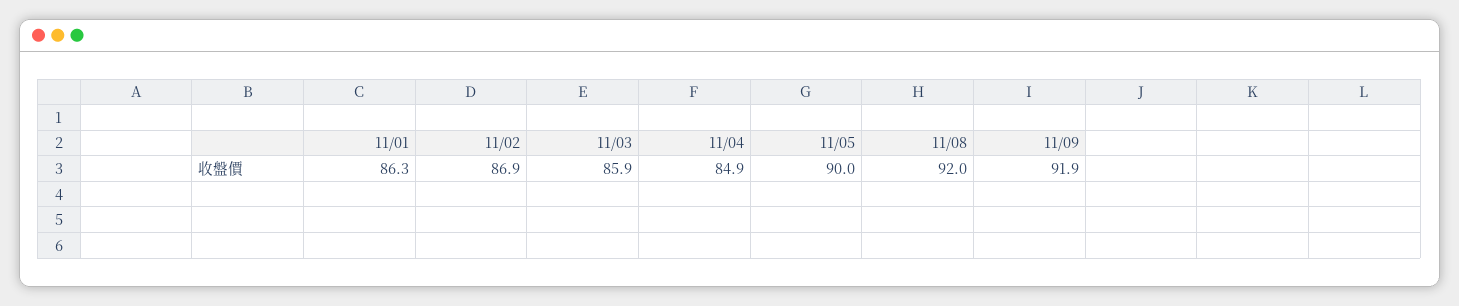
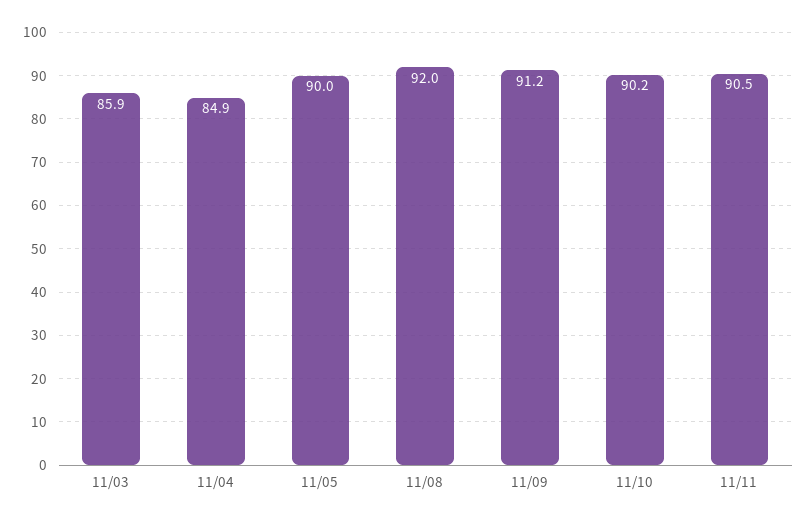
11/01: 86.3 -> none
11/02: 86.9 -> none
11/09: 91.9 -> 91.2
11/10: none -> 90.2
11/11: none -> 90.5

